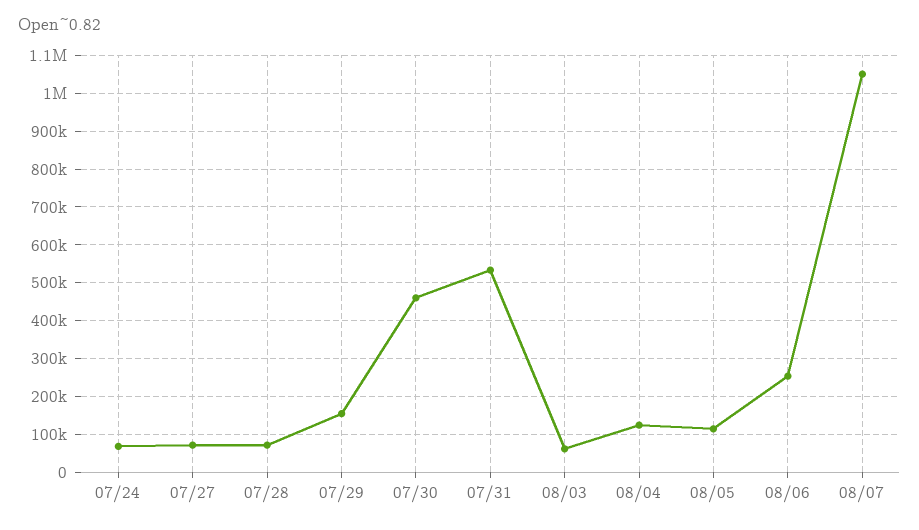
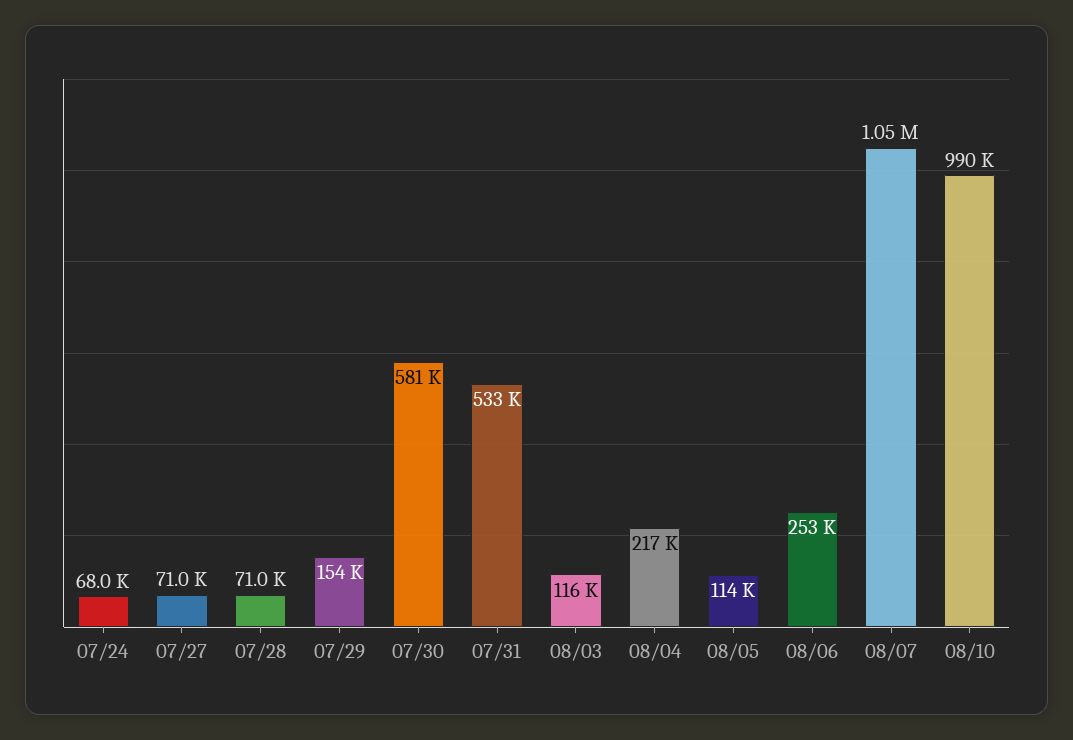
07/30: 460000 -> 581000
08/03: 60000 -> 116000
08/04: 120000 -> 217000
08/10: none -> 990000

